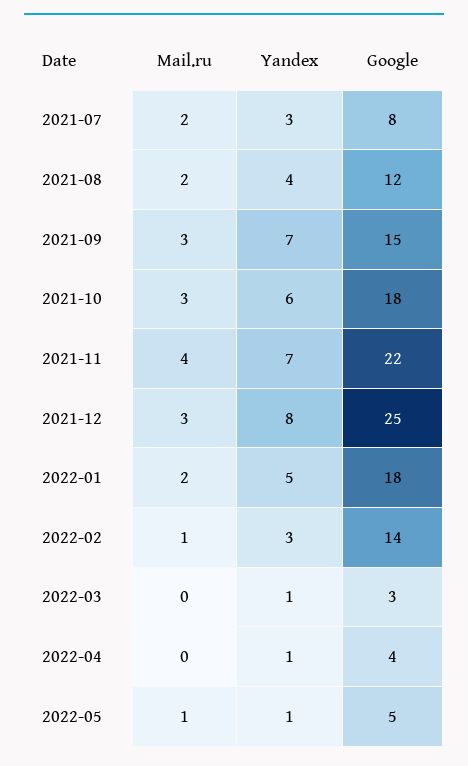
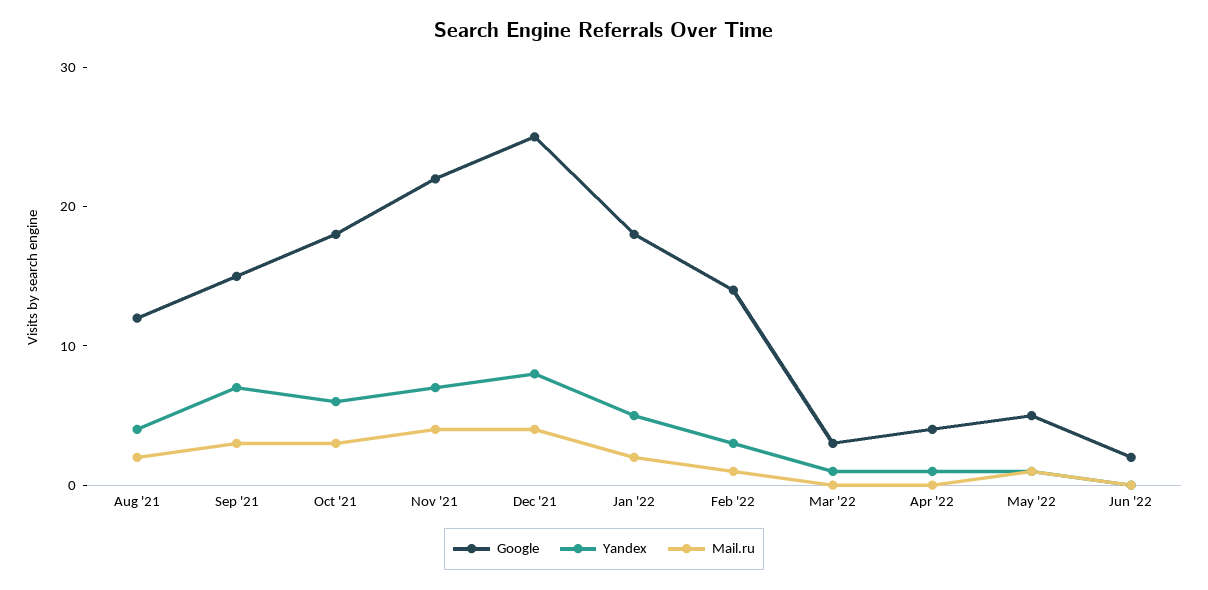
Mail.ru, 2021-07: 2 -> none
Yandex, 2021-07: 3 -> none
Google, 2021-07: 8 -> none
Mail.ru, 2021-12: 3 -> 4
Google, Jun '22: none -> 2
Yandex, Jun '22: none -> 0
Mail.ru, Jun '22: none -> 0

